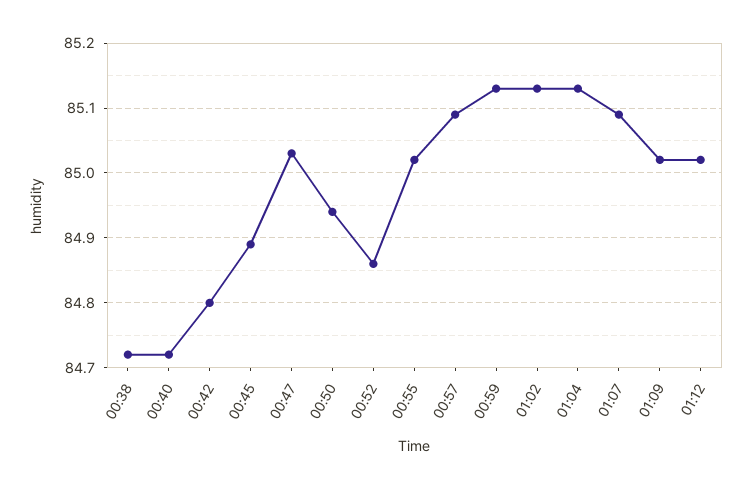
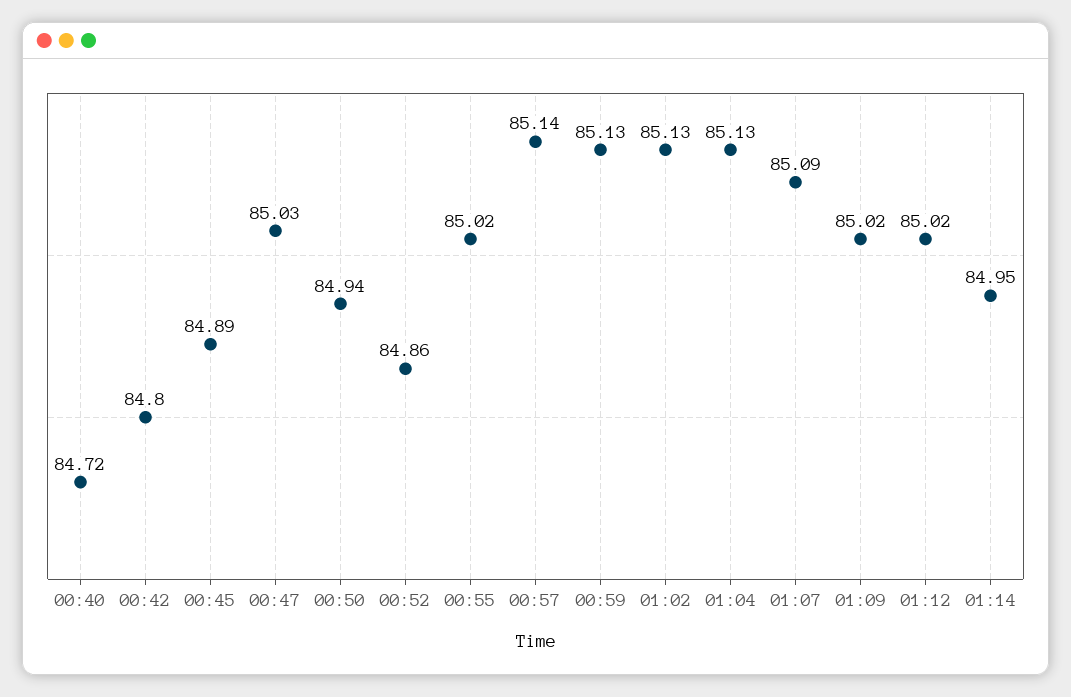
00:38: 84.72 -> none
00:57: 85.09 -> 85.14
01:14: none -> 84.95

